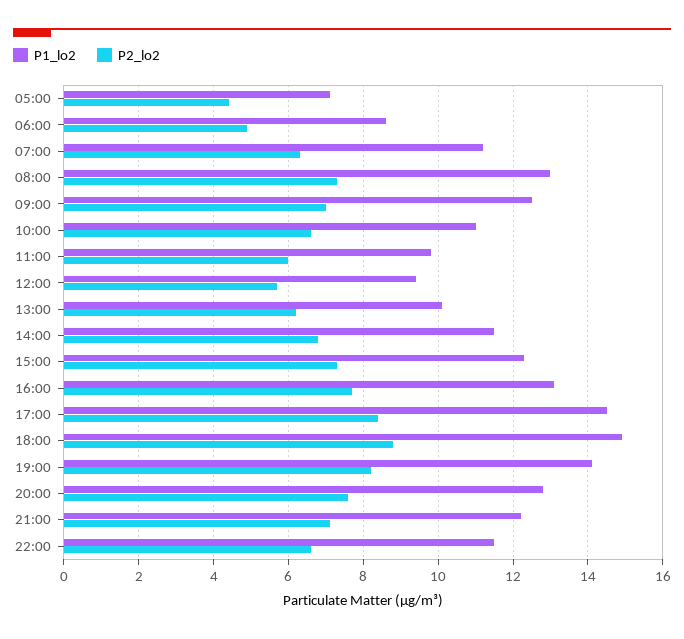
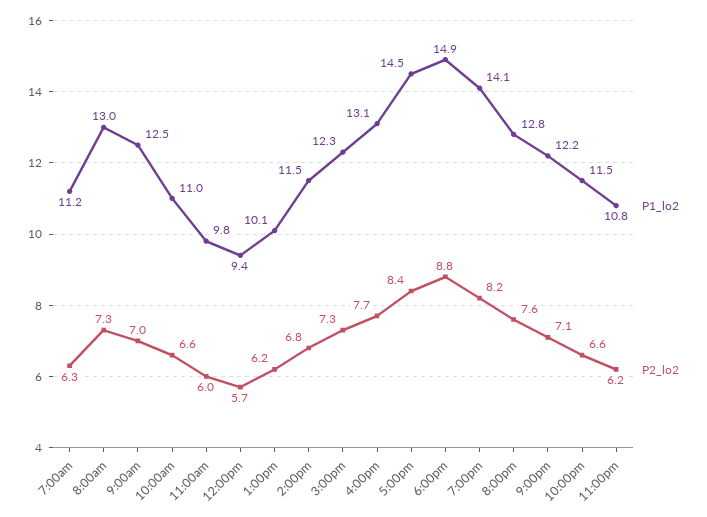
P1_lo2, 05:00: 7 -> none
P2_lo2, 05:00: 4.5 -> none
P1_lo2, 06:00: 8.5 -> none
P2_lo2, 06:00: 5 -> none
P1_lo2, 11:00pm: none -> 10.8
P2_lo2, 11:00pm: none -> 6.2

